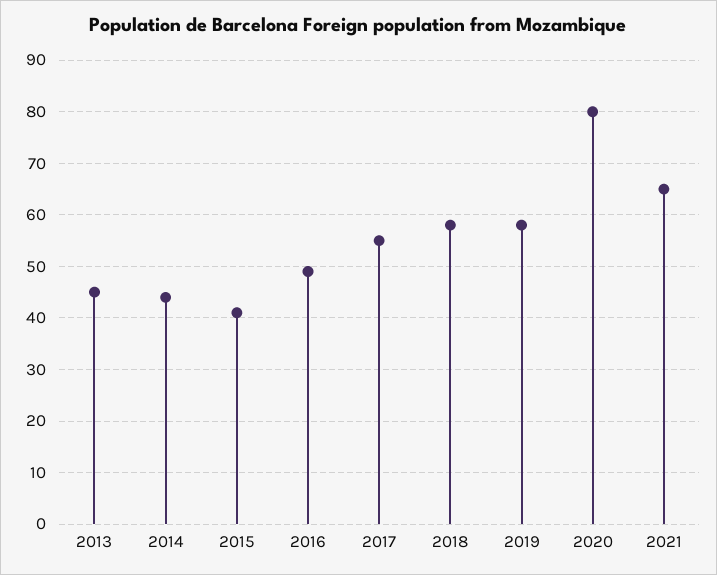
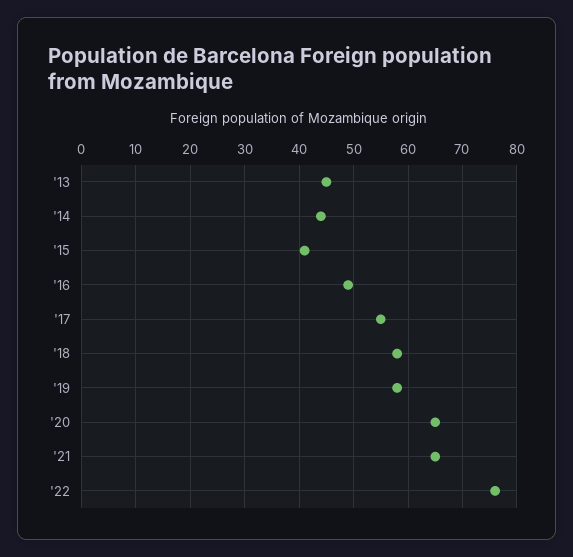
2020: 80 -> 65
'22: none -> 75

